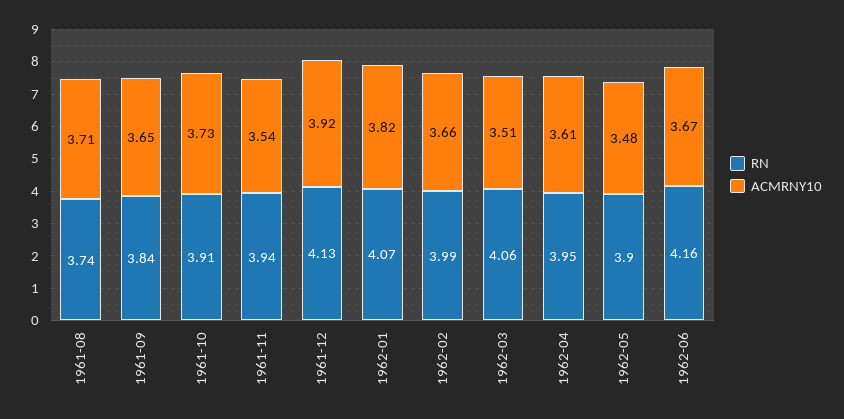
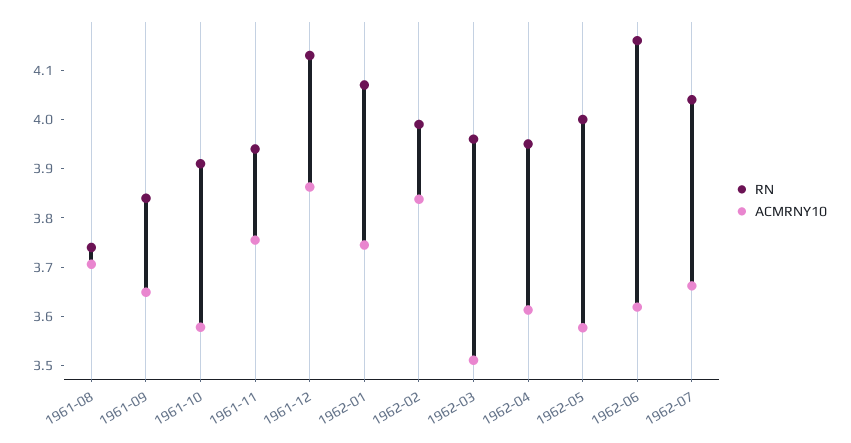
ACMRNY10, 1961-10: 3.73 -> 3.58
ACMRNY10, 1961-11: 3.54 -> 3.76
ACMRNY10, 1961-12: 3.92 -> 3.86
ACMRNY10, 1962-01: 3.82 -> 3.74
ACMRNY10, 1962-02: 3.66 -> 3.84
RN, 1962-03: 4.06 -> 3.96
RN, 1962-05: 3.9 -> 4
ACMRNY10, 1962-05: 3.48 -> 3.58
ACMRNY10, 1962-06: 3.67 -> 3.62
RN, 1962-07: none -> 4.04
ACMRNY10, 1962-07: none -> 3.66

